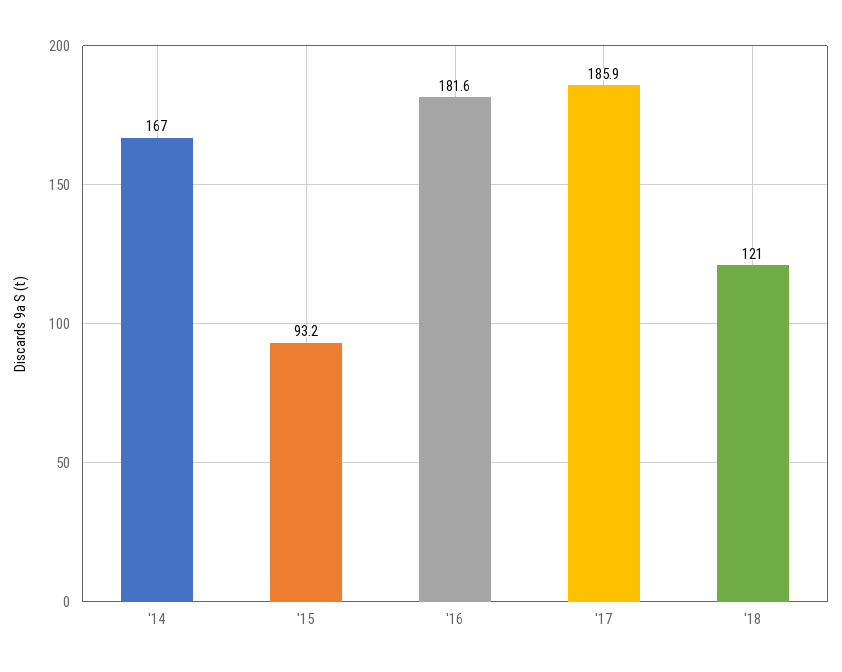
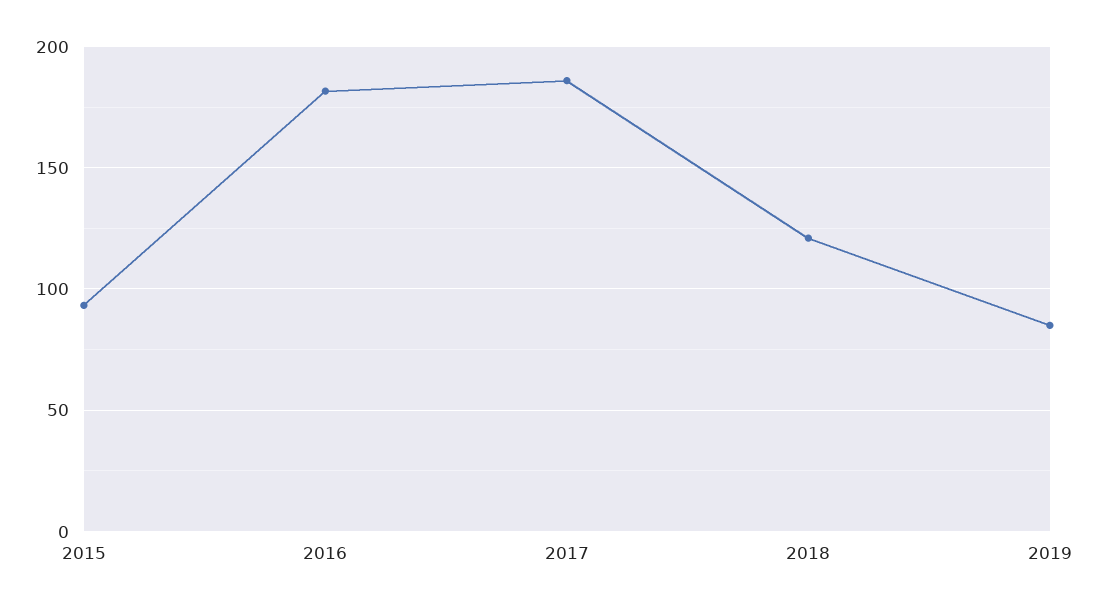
'14: 167 -> none
2019: none -> 85

